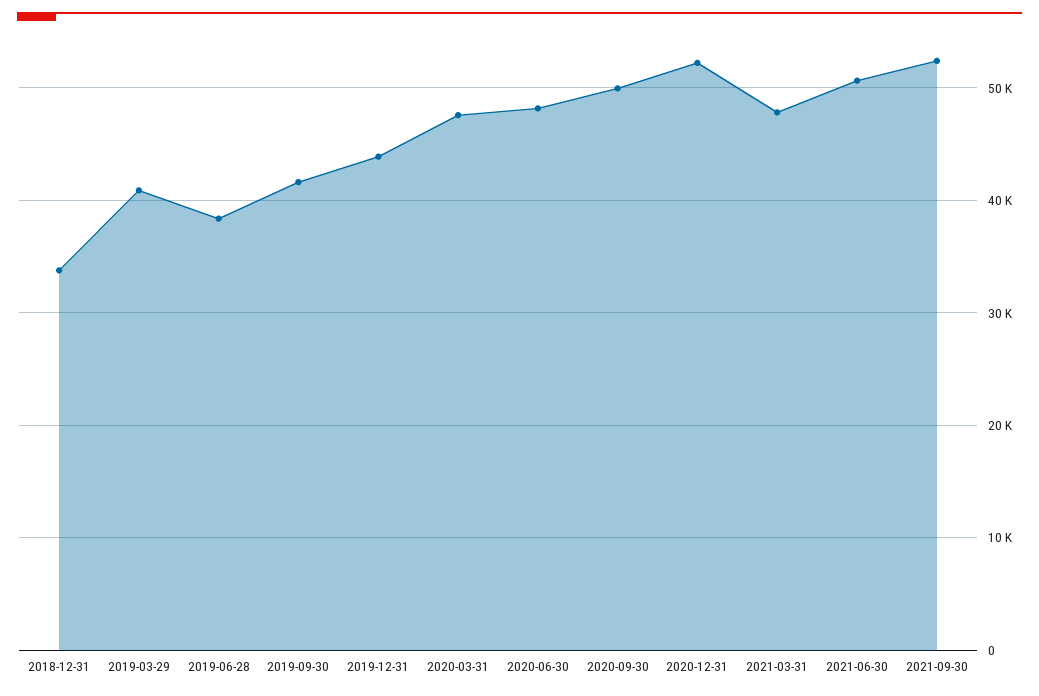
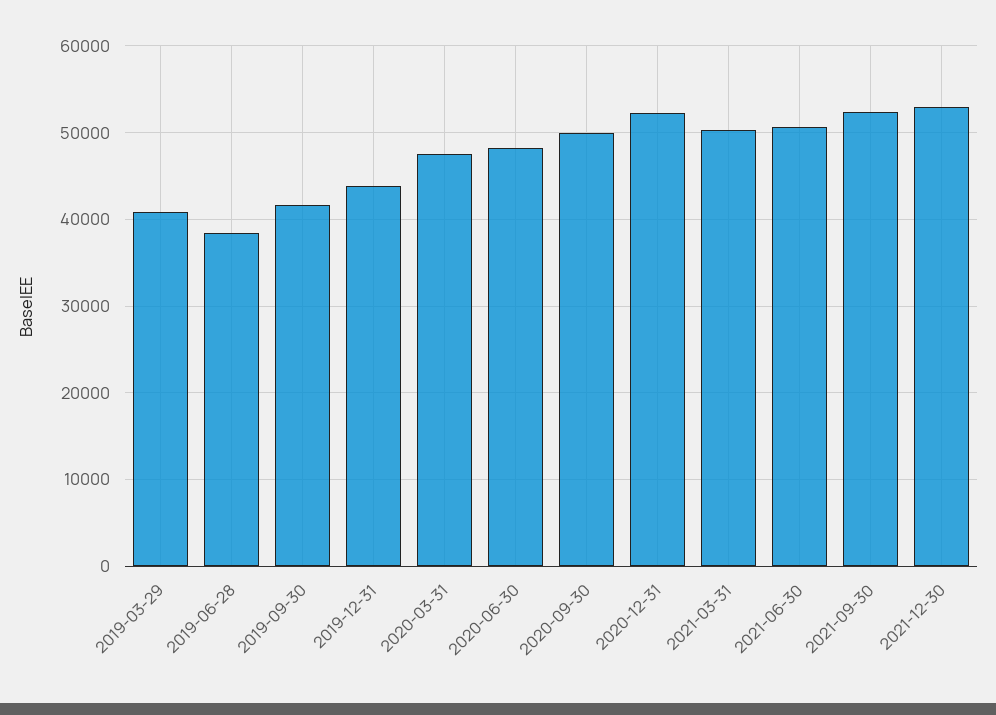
2018-12-31: 34000 -> none
2021-03-31: 48000 -> 50000
2021-12-30: none -> 53000

